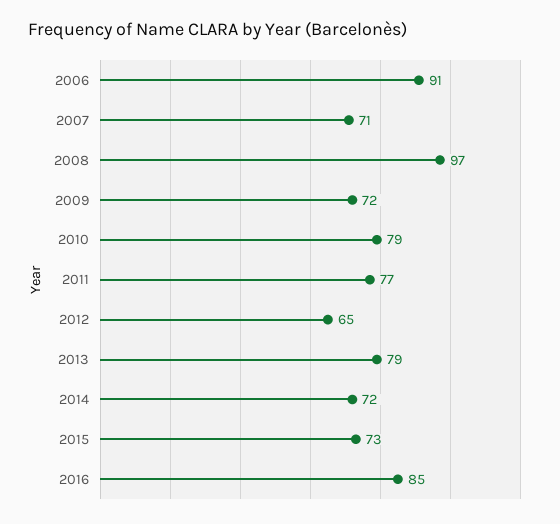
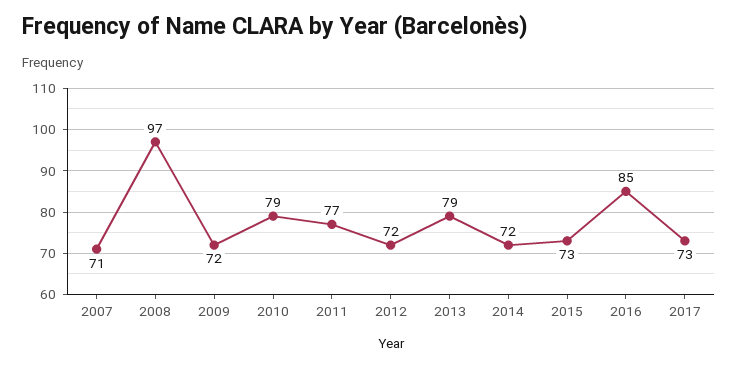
2006: 91 -> none
2012: 65 -> 72
2017: none -> 73

